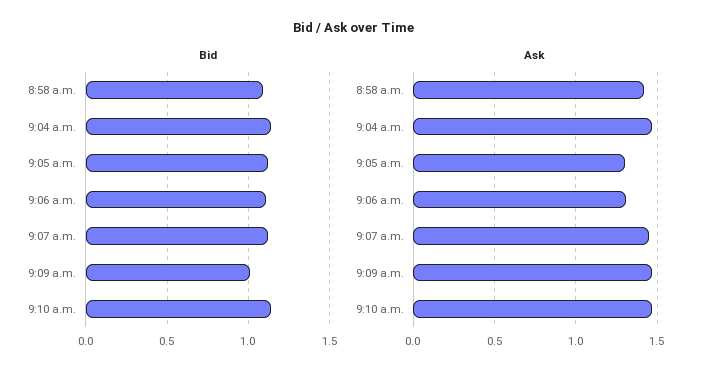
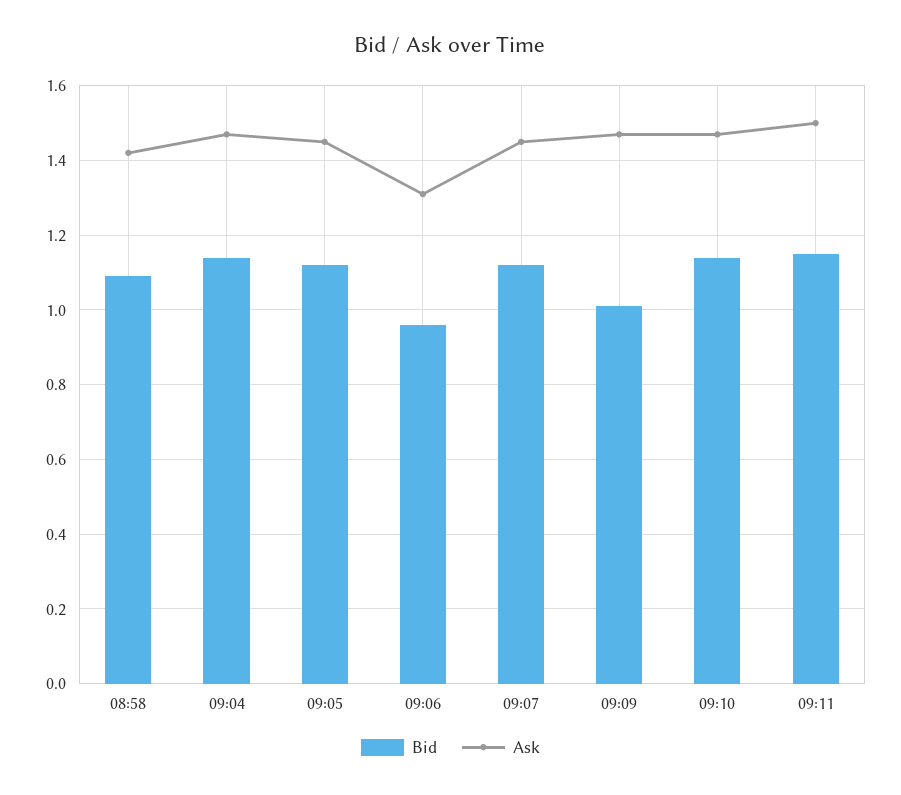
Bid, 9:06 a.m.: 1.1 -> 0.95
Ask, 9:05 a.m.: 1.3 -> 1.45
Bid, 09:11: none -> 1.15
Ask, 09:11: none -> 1.5

